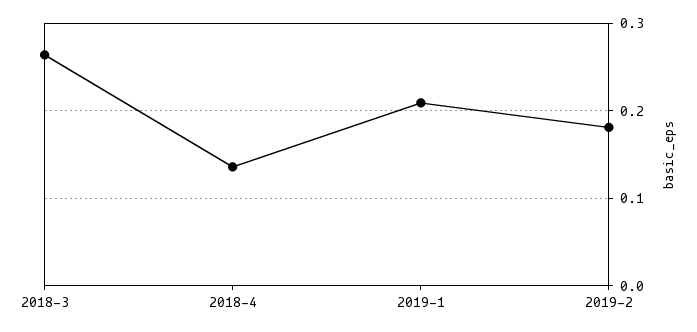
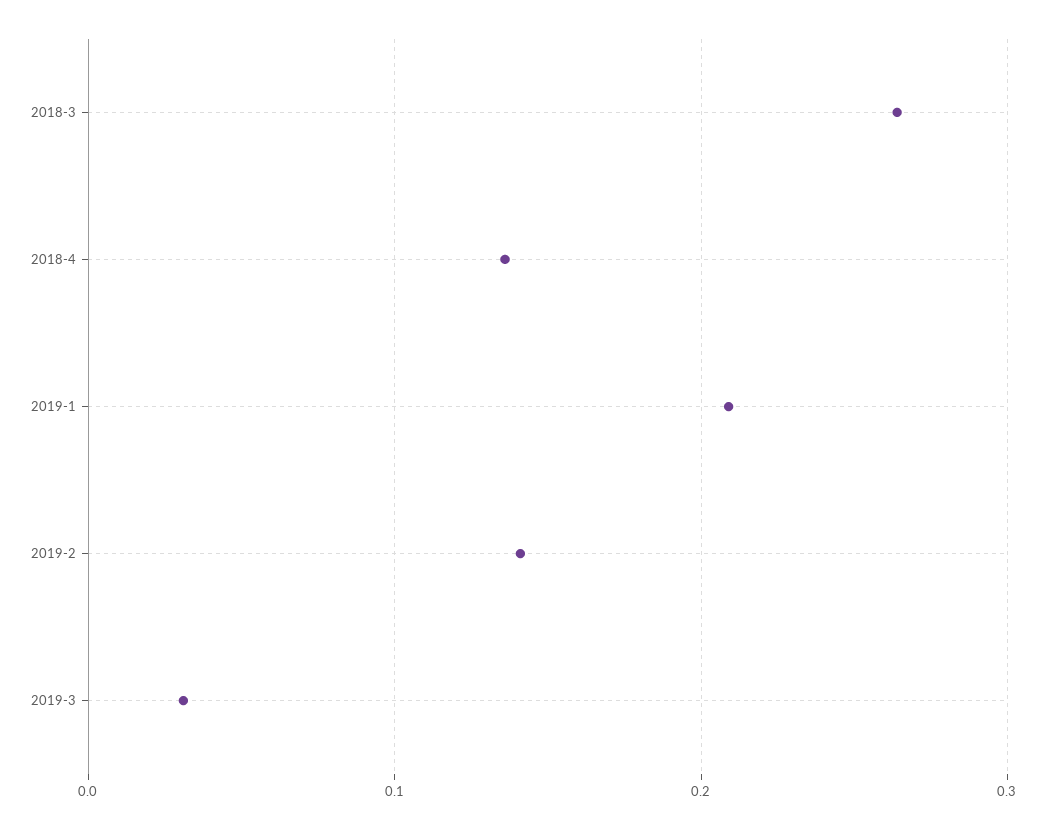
2019-2: 0.18 -> 0.14
2019-3: none -> 0.03

